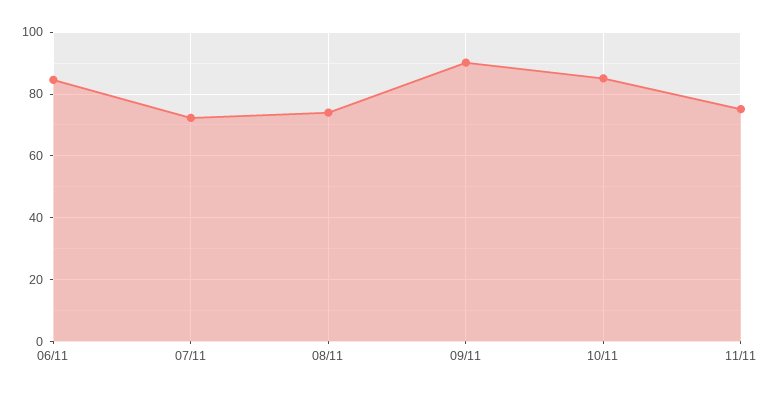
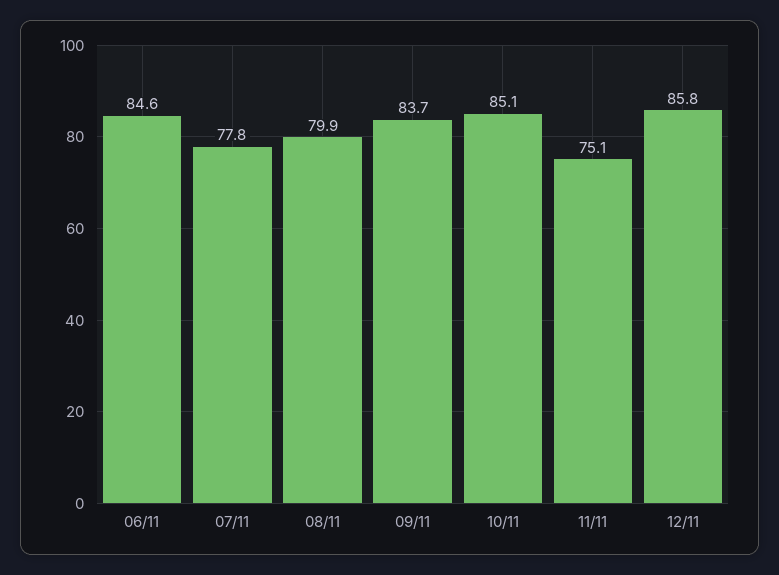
07/11: 72 -> 77.8
08/11: 74 -> 79.9
09/11: 90 -> 83.7
12/11: none -> 85.8

